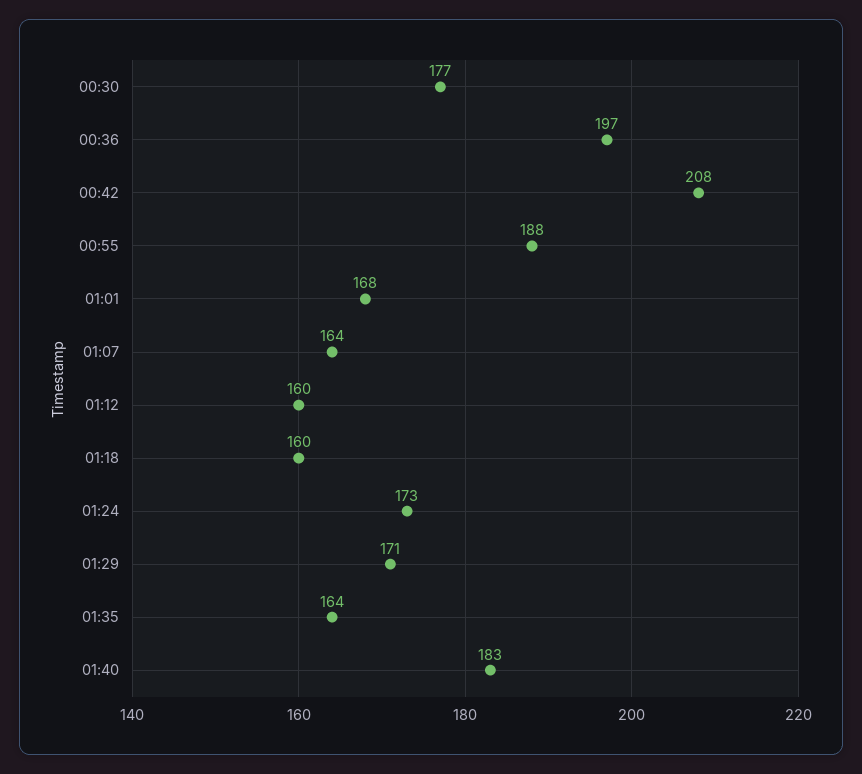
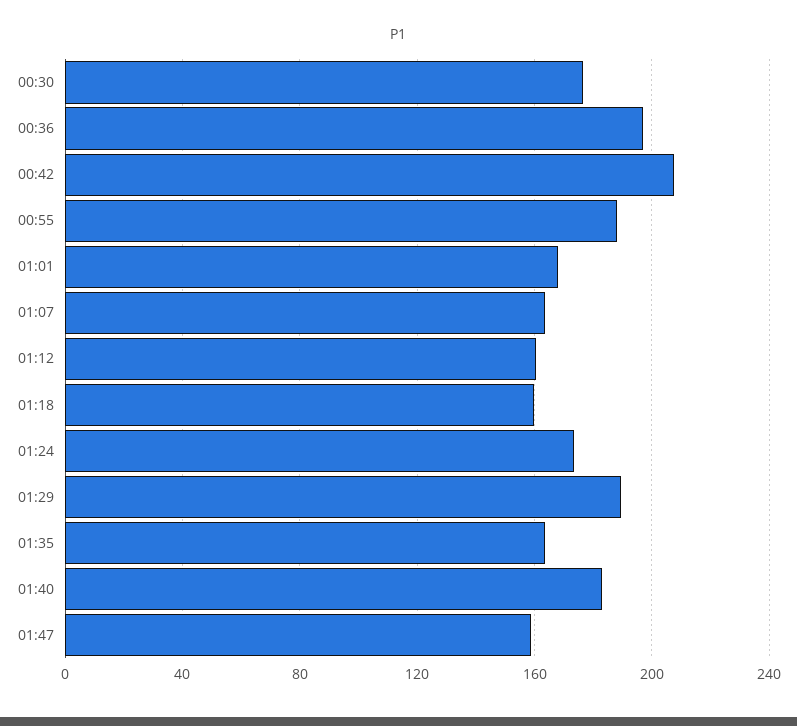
01:29: 171 -> 190
01:47: none -> 160

